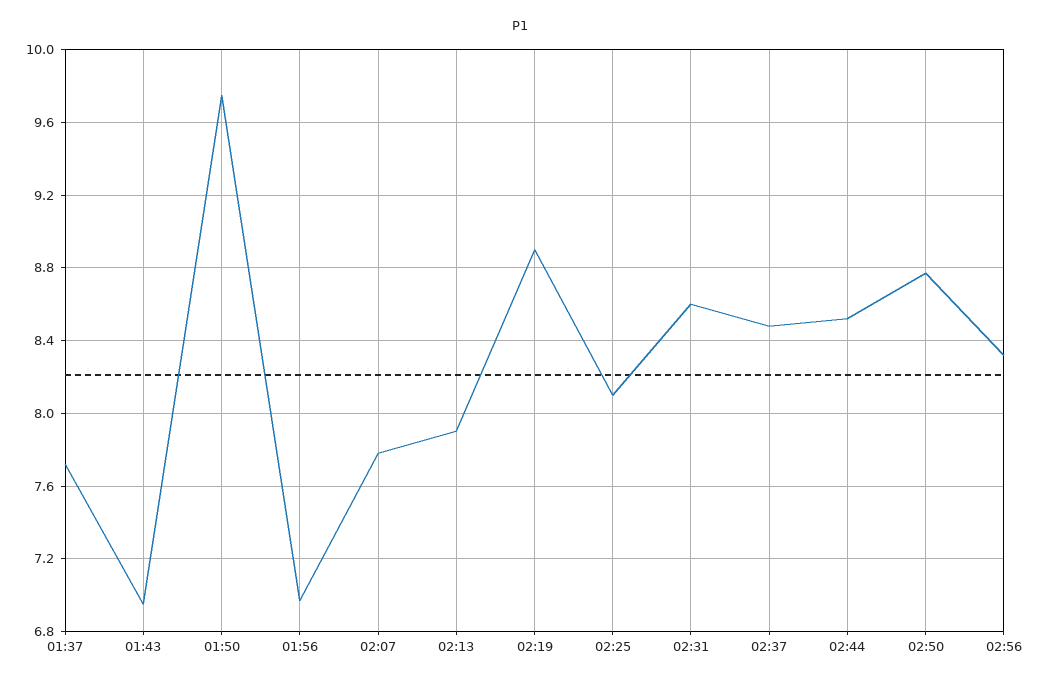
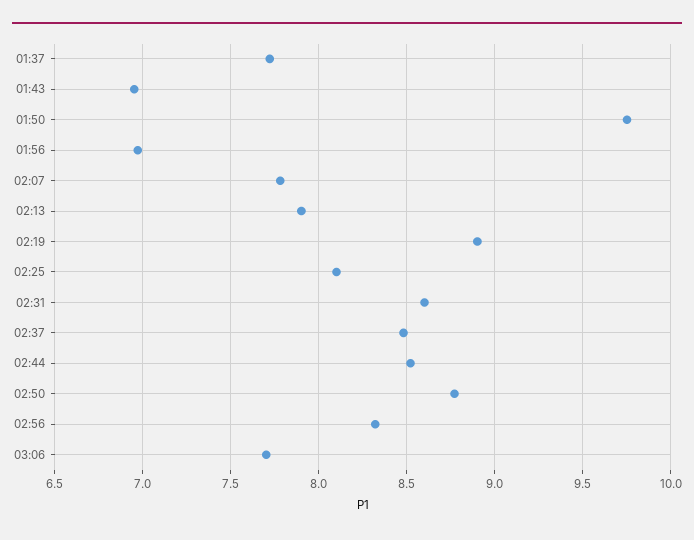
03:06: none -> 7.7

